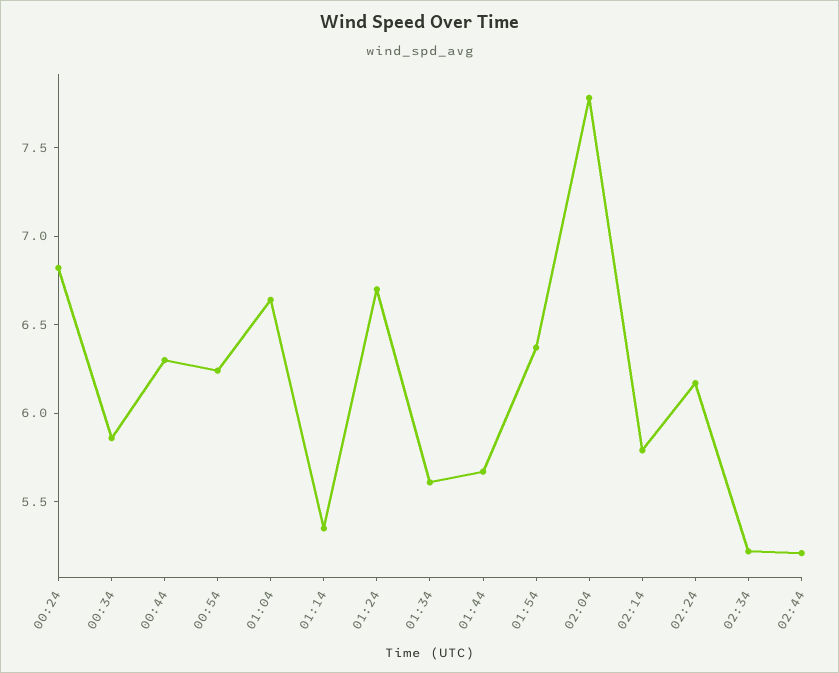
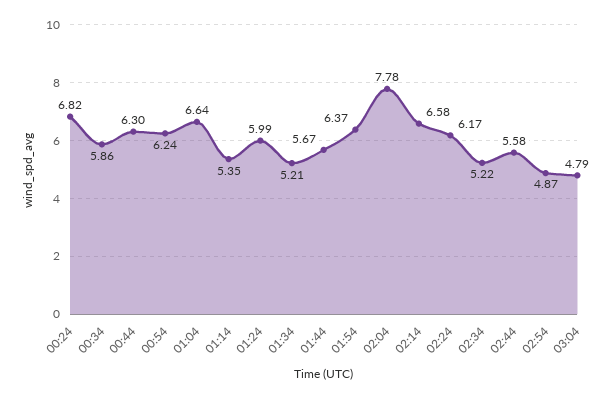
01:24: 6.7 -> 5.99
01:34: 5.6 -> 5.21
02:14: 5.8 -> 6.58
02:44: 5.2 -> 5.58
02:54: none -> 4.87
03:04: none -> 4.79

